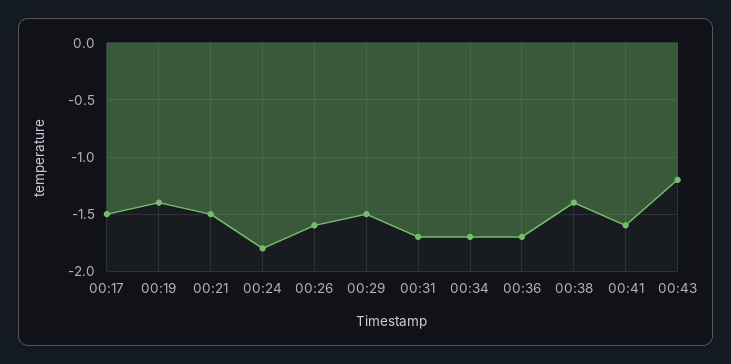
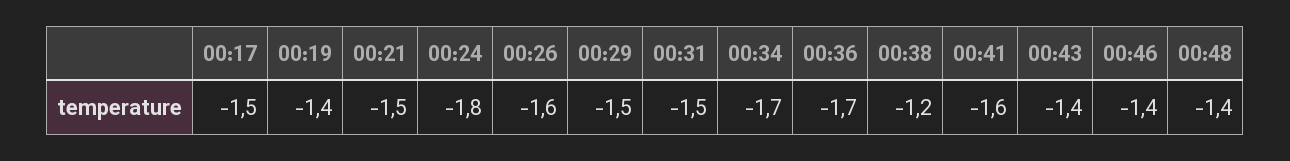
00:31: -1.7 -> -1.5
00:38: -1.4 -> -1.2
00:43: -1.2 -> -1.4
00:46: none -> -1.4
00:48: none -> -1.4

